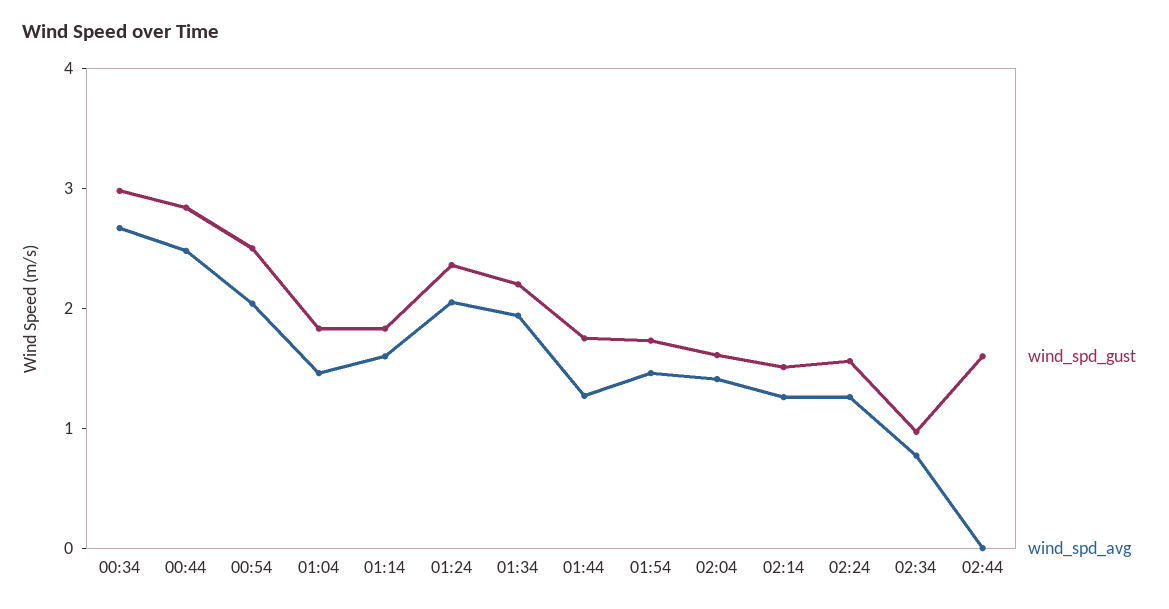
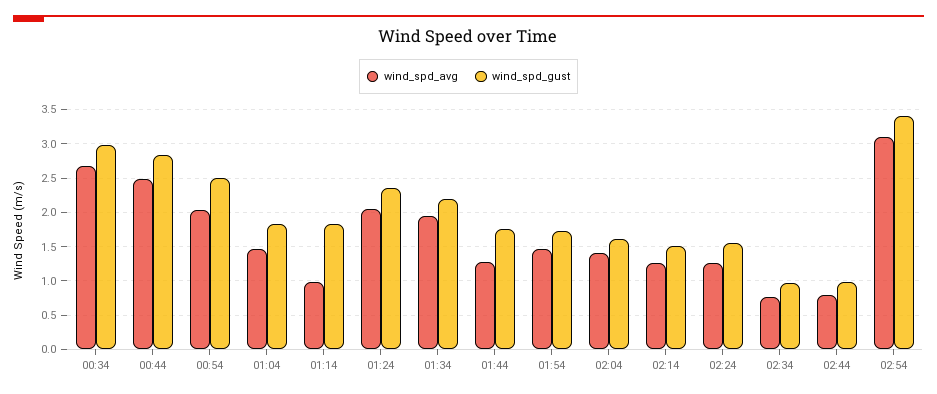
wind_spd_avg, 01:14: 1.6 -> 1
wind_spd_gust, 02:44: 1.6 -> 1
wind_spd_avg, 02:44: 0 -> 0.8
wind_spd_avg, 02:54: none -> 3.1
wind_spd_gust, 02:54: none -> 3.4

